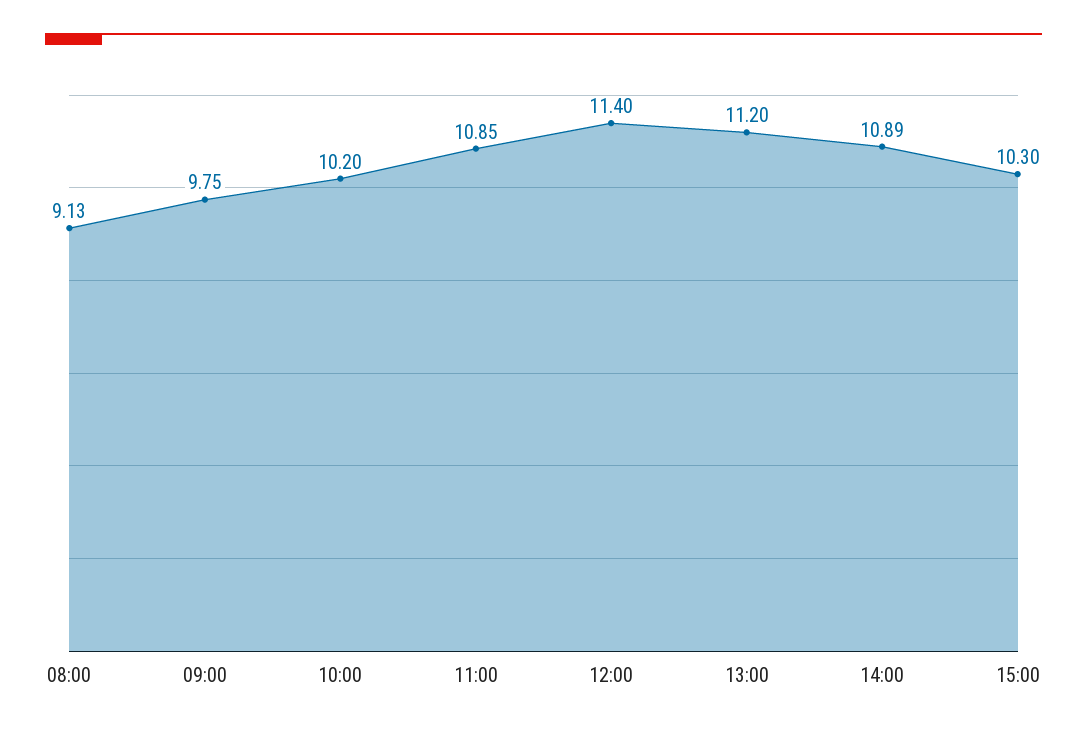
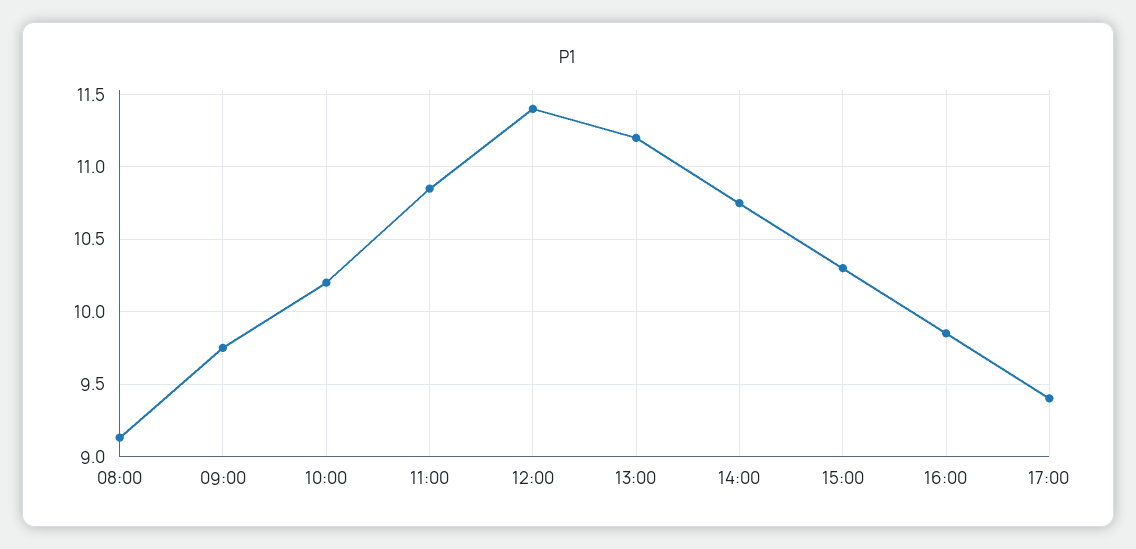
14:00: 10.89 -> 10.75
16:00: none -> 9.85
17:00: none -> 9.4

